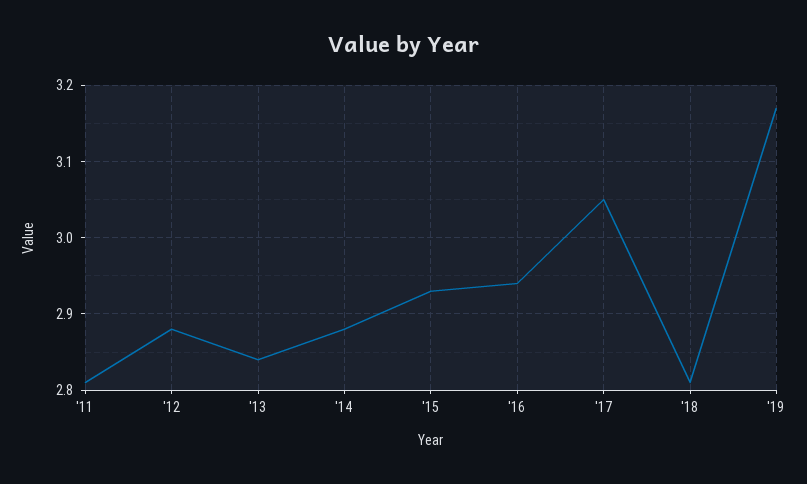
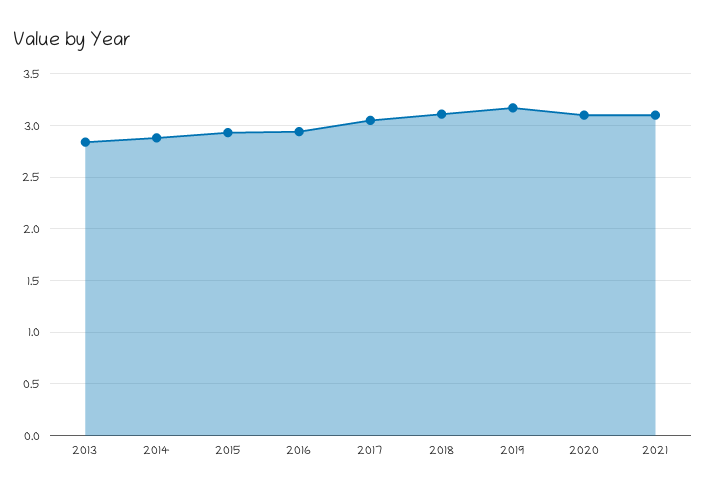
'11: 2.81 -> none
'12: 2.88 -> none
'18: 2.81 -> 3.1
2020: none -> 3.1
2021: none -> 3.1

